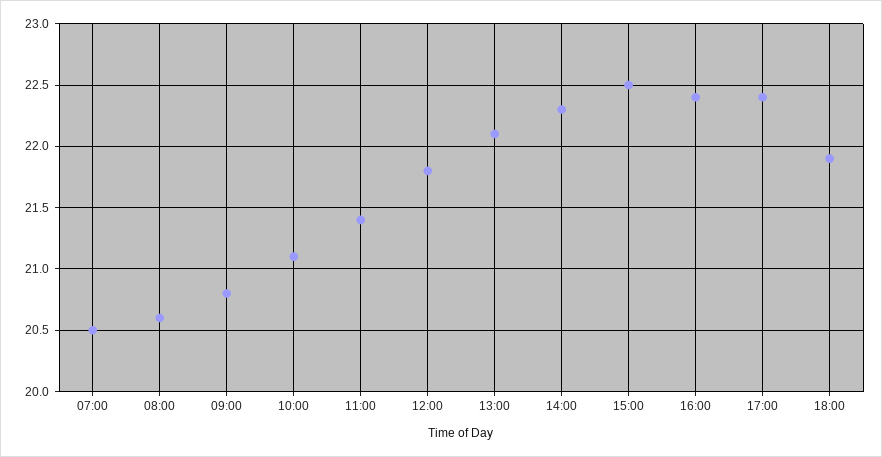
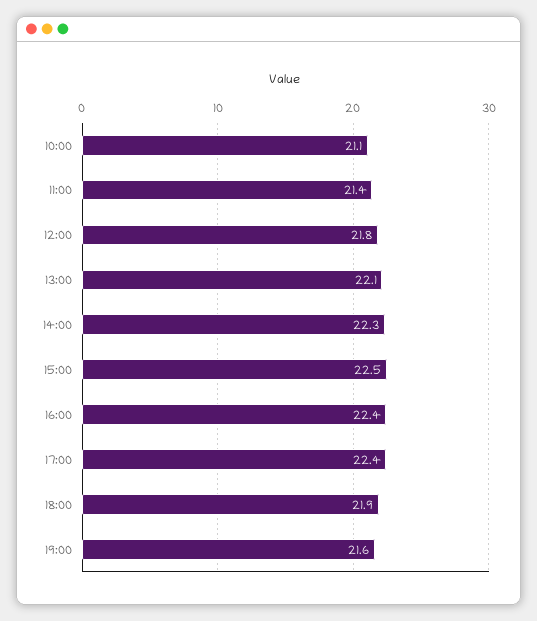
07:00: 20.5 -> none
08:00: 20.6 -> none
09:00: 20.8 -> none
19:00: none -> 21.6

